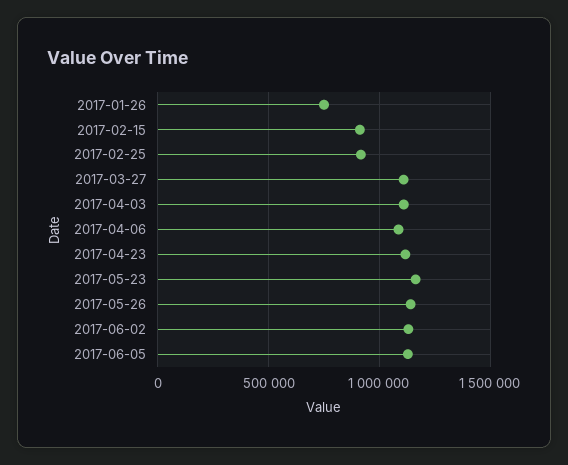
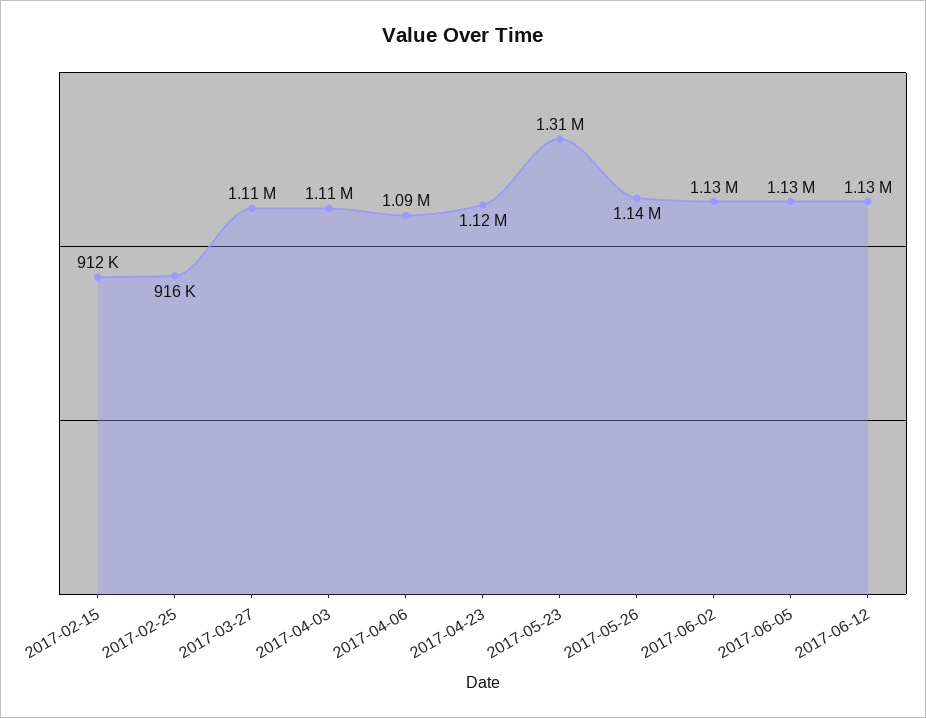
2017-01-26: 750000 -> none
2017-05-23: 1150000 -> 1310000
2017-06-12: none -> 1130000

